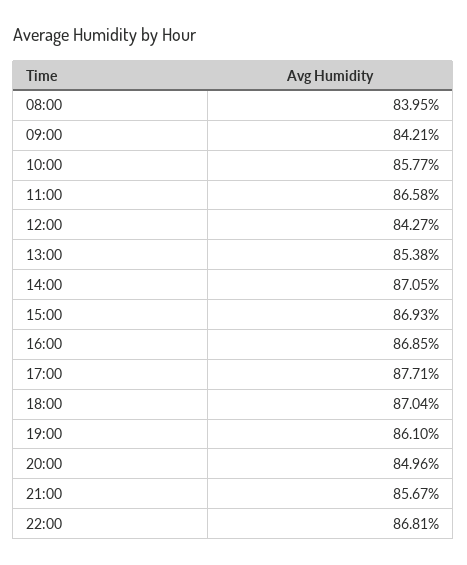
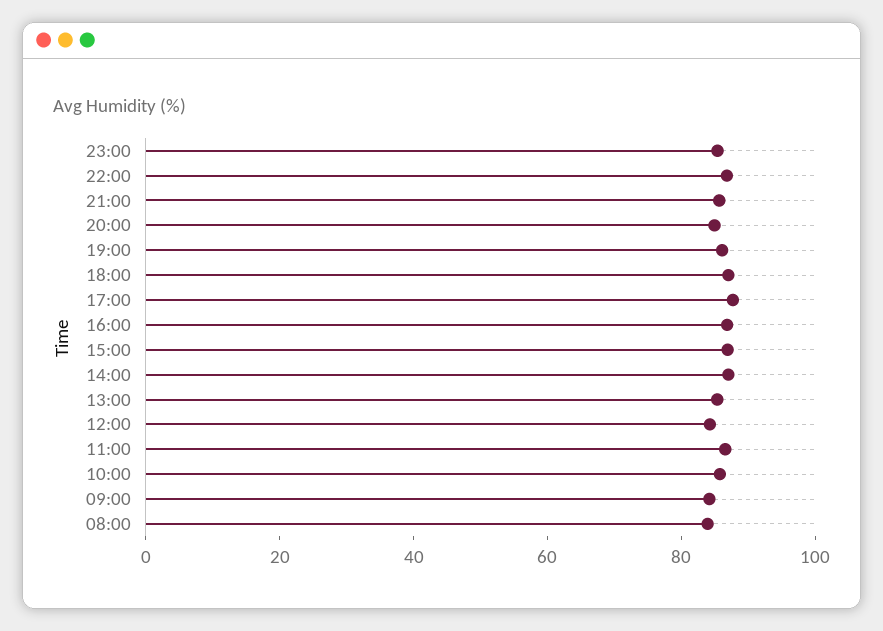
23:00: none -> 85

